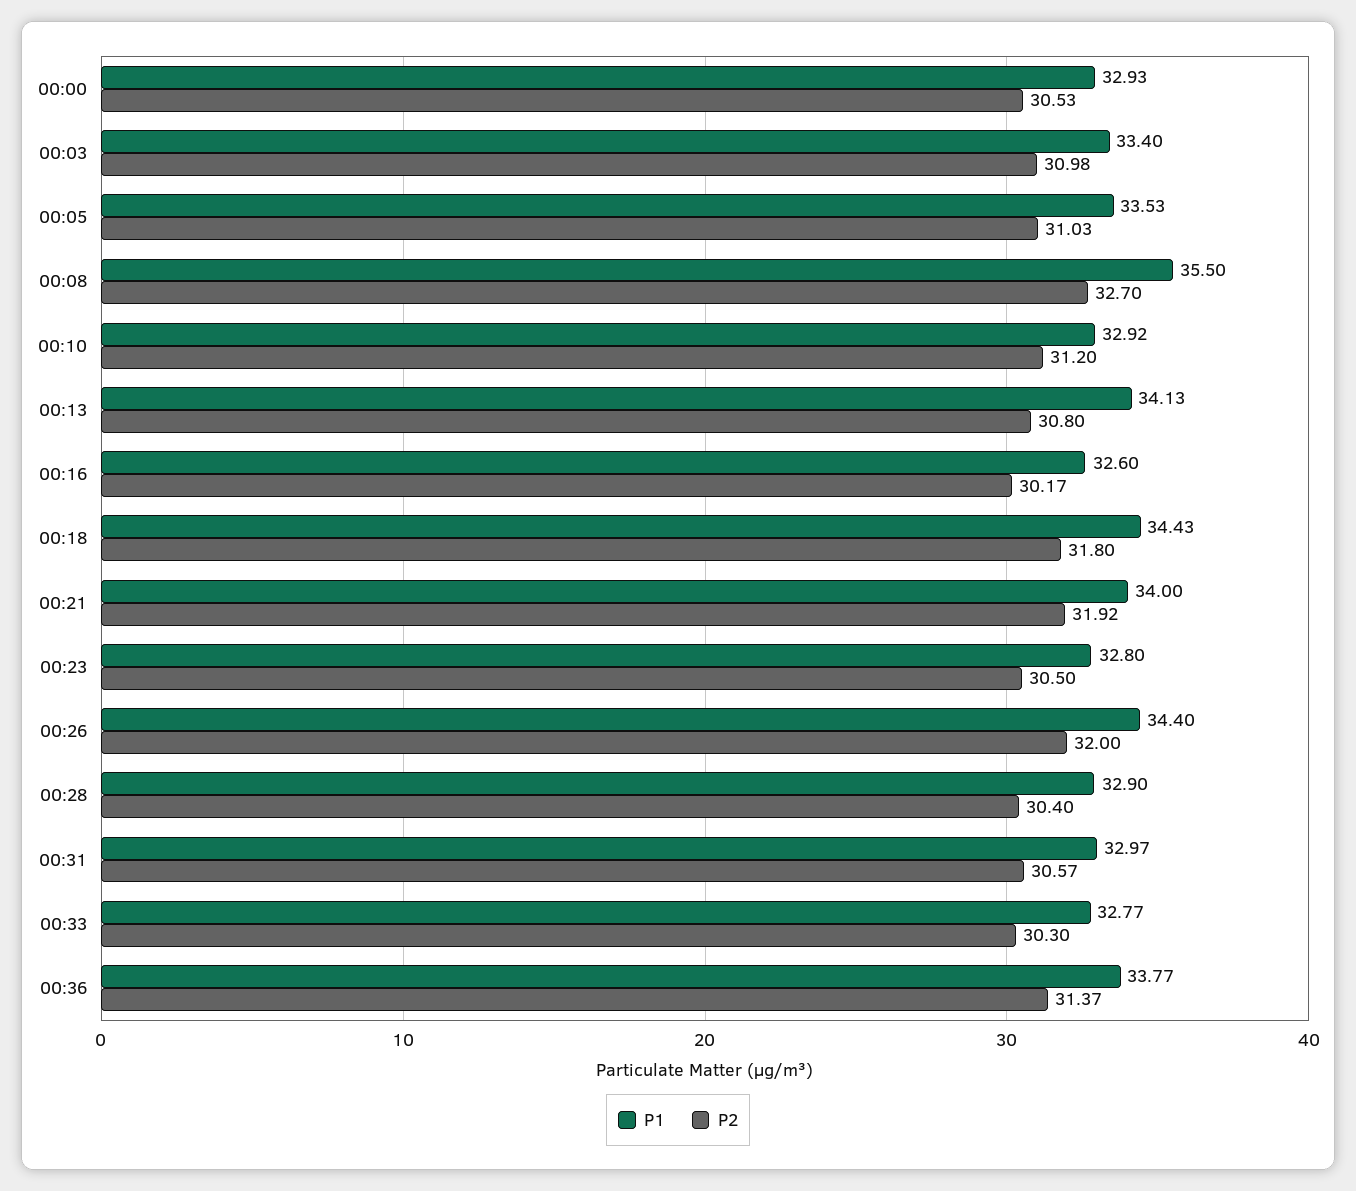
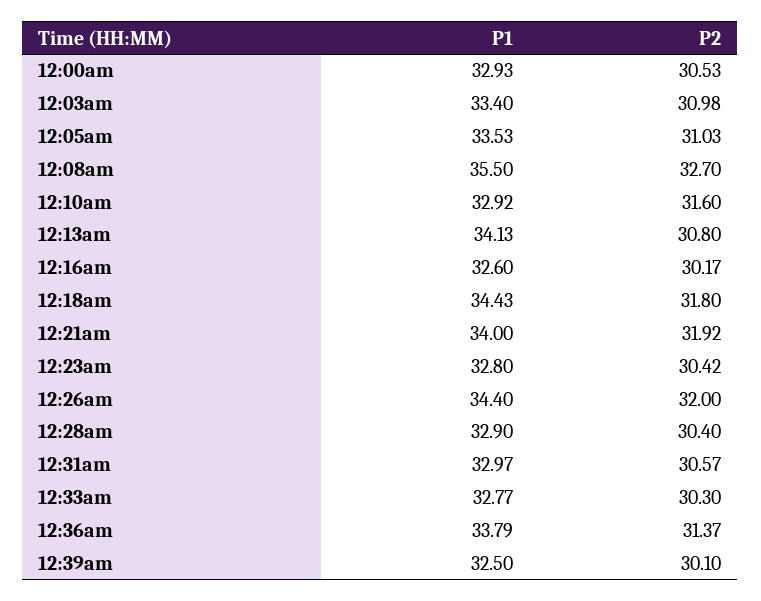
P2, 00:10: 31.2 -> 31.6
P2, 00:23: 30.5 -> 30.42
P1, 00:36: 33.77 -> 33.79
P1, 12:39am: none -> 32.5
P2, 12:39am: none -> 30.1

